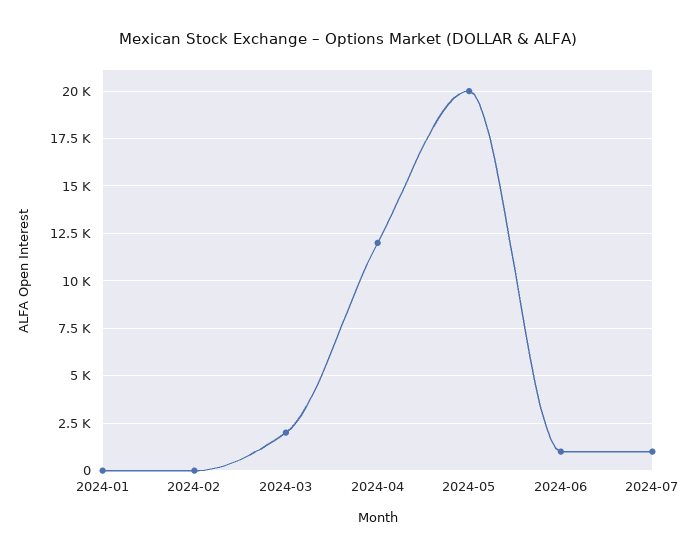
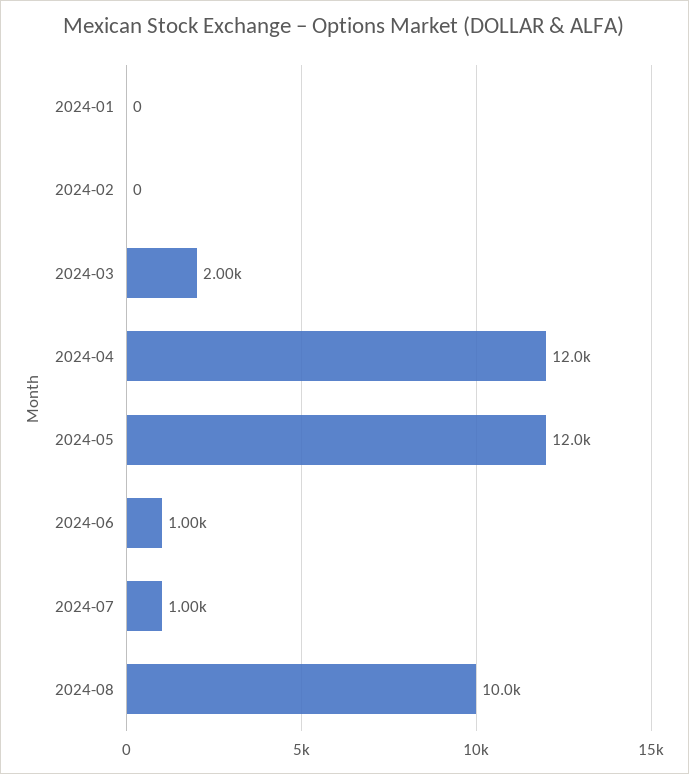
2024-05: 20000 -> 12000
2024-08: none -> 10000

